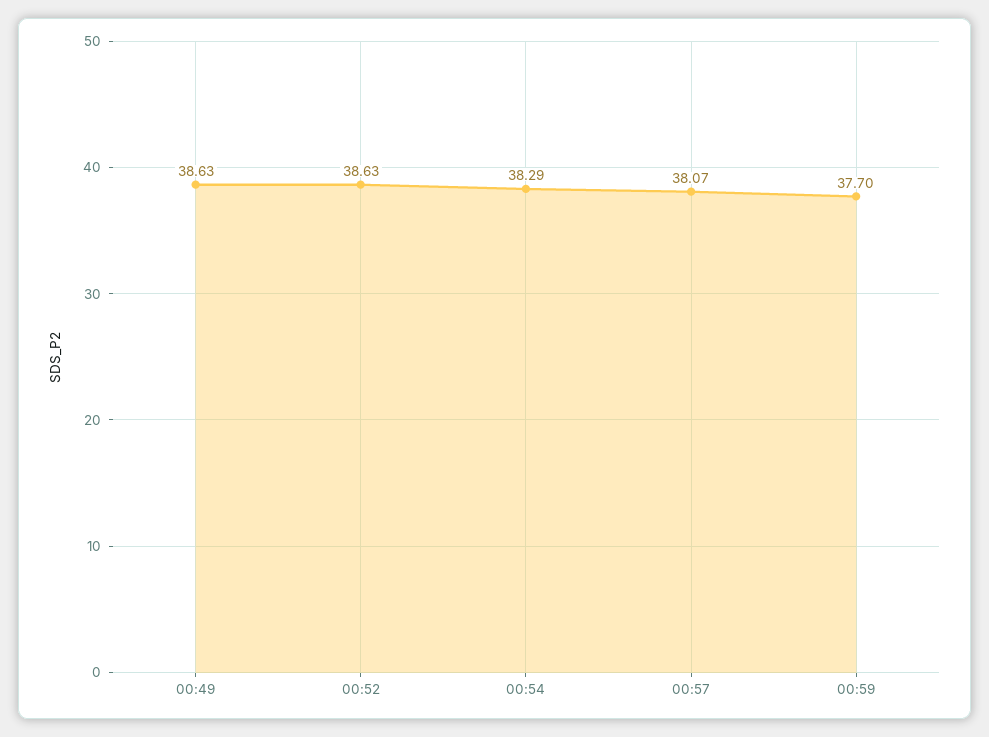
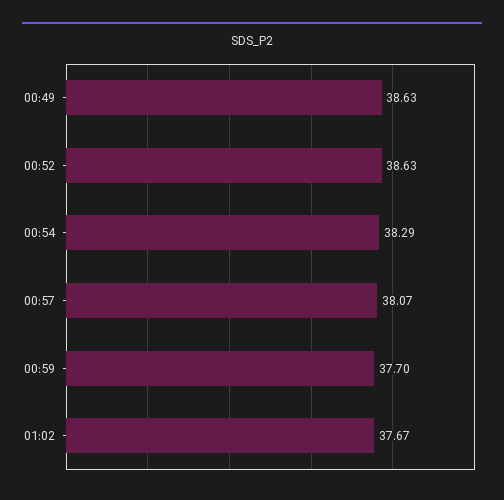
01:02: none -> 37.67

